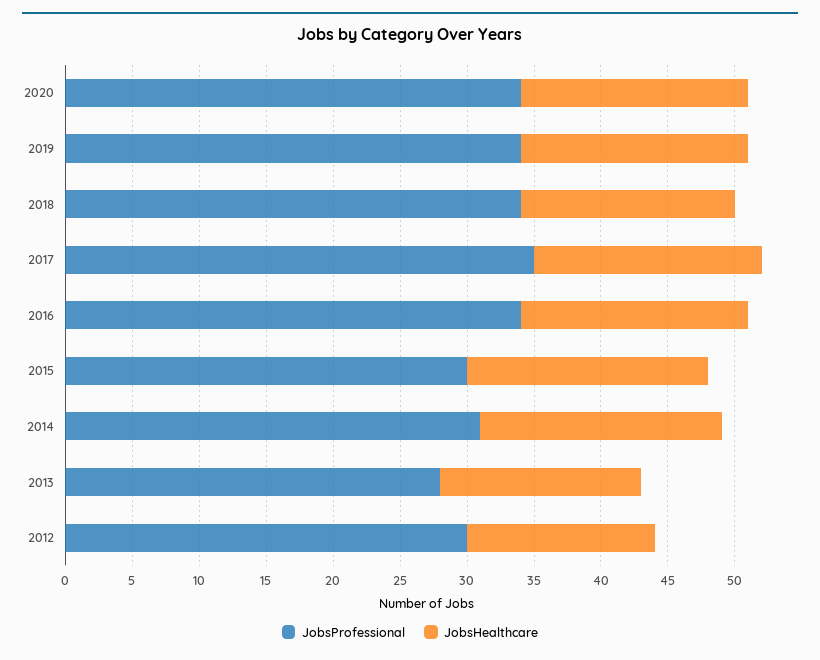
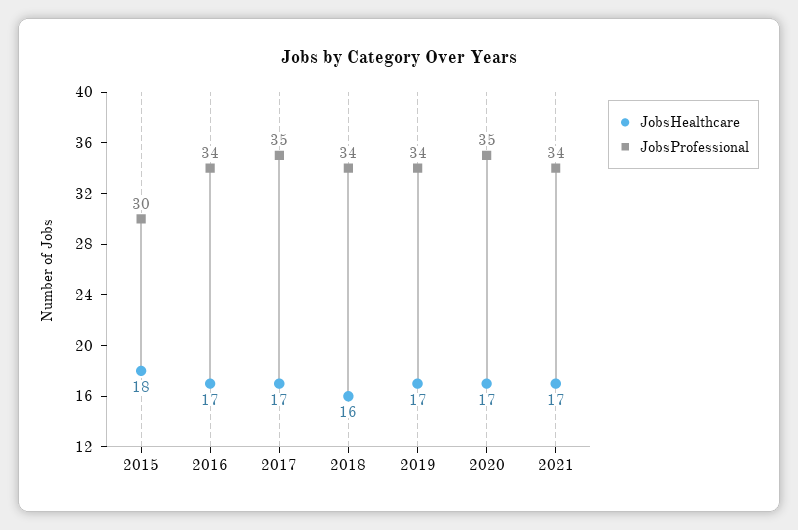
JobsProfessional, 2020: 34 -> 35
JobsProfessional, 2014: 31 -> none
JobsHealthcare, 2014: 18 -> none
JobsProfessional, 2013: 28 -> none
JobsHealthcare, 2013: 15 -> none
JobsProfessional, 2012: 30 -> none
JobsHealthcare, 2012: 14 -> none
JobsHealthcare, 2021: none -> 17
JobsProfessional, 2021: none -> 34

